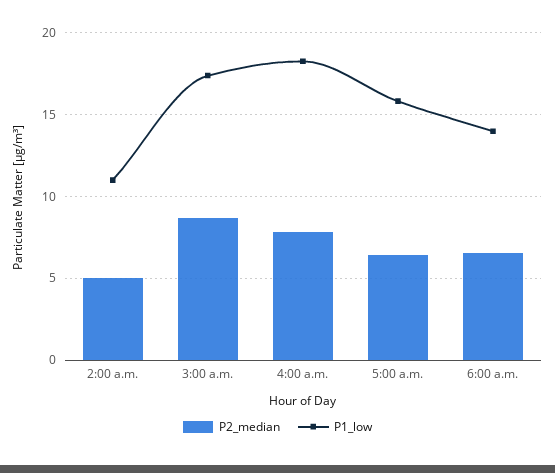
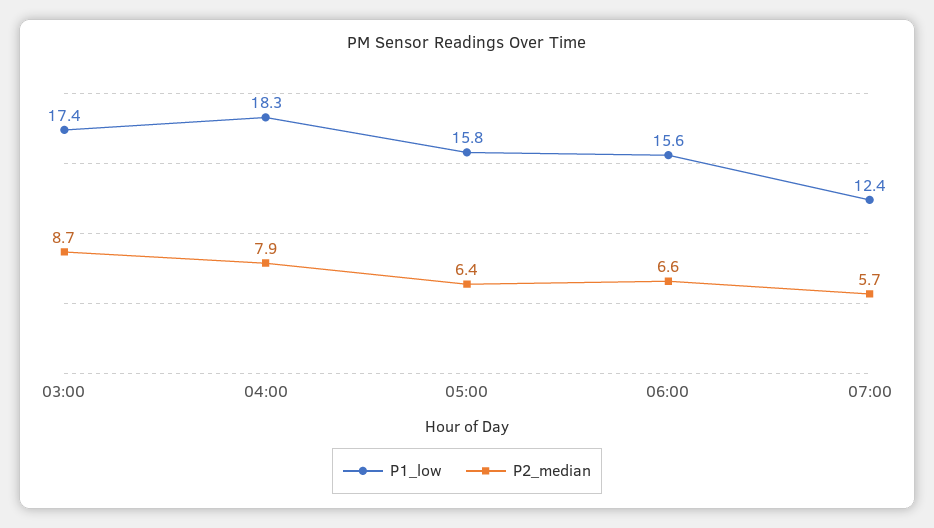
P2_median, 2:00 a.m.: 5 -> none
P1_low, 2:00 a.m.: 11 -> none
P1_low, 6:00 a.m.: 14 -> 15.6
P1_low, 07:00: none -> 12.4
P2_median, 07:00: none -> 5.7

